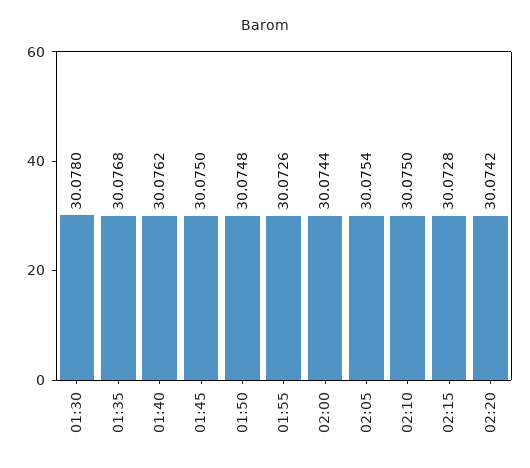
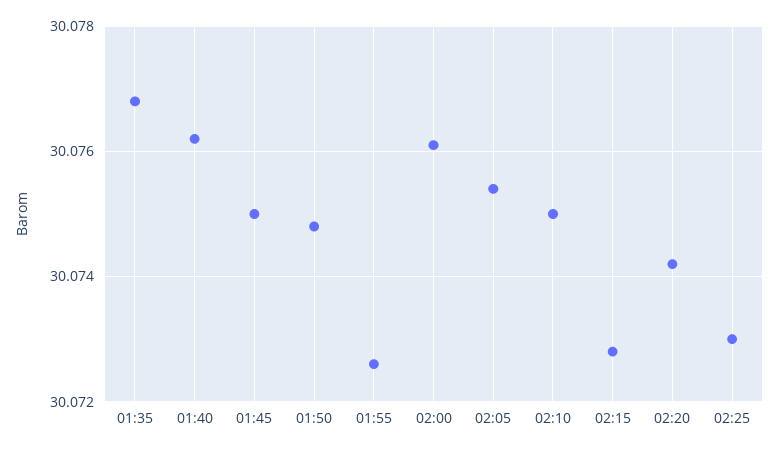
01:30: 30.078 -> none
02:00: 30.0744 -> 30.076
02:25: none -> 30.073

